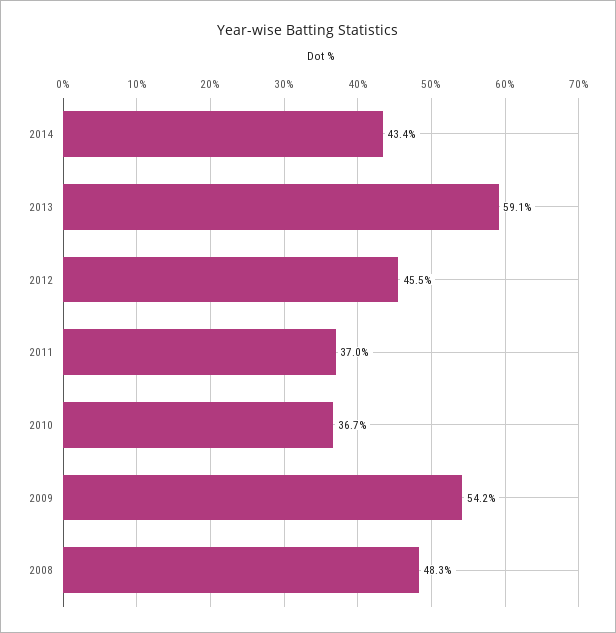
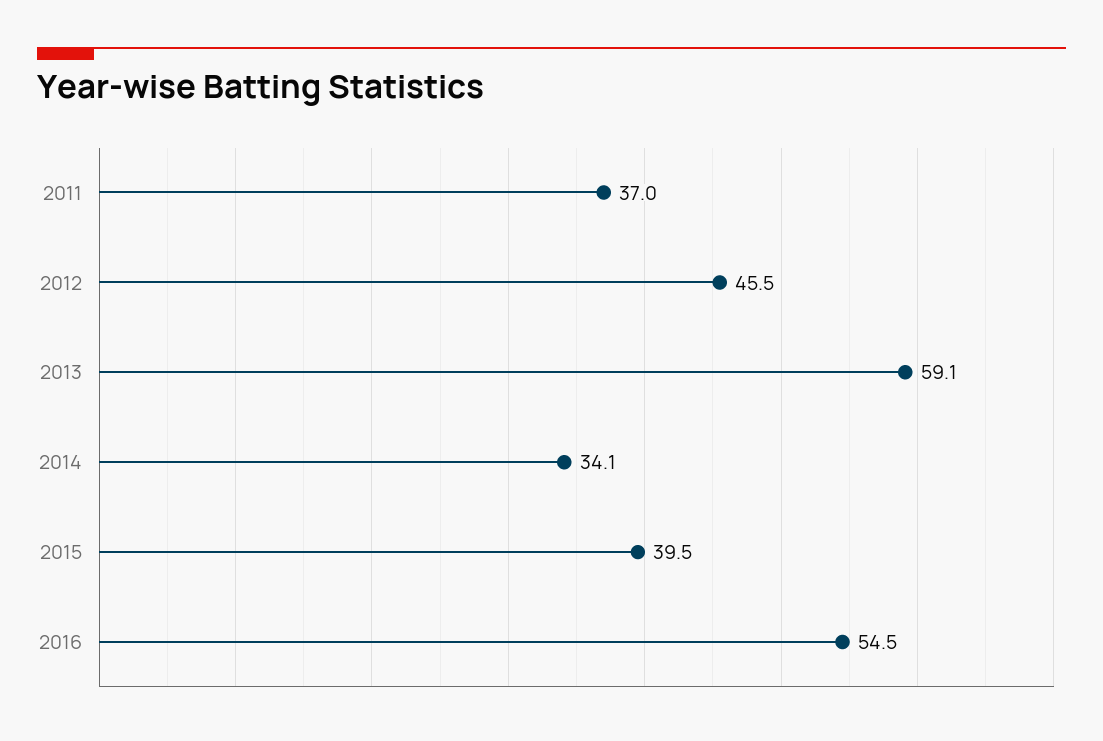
2014: 43.4 -> 34.1
2010: 36.7 -> none
2009: 54.2 -> none
2008: 48.3 -> none
2015: none -> 39.5
2016: none -> 54.5

